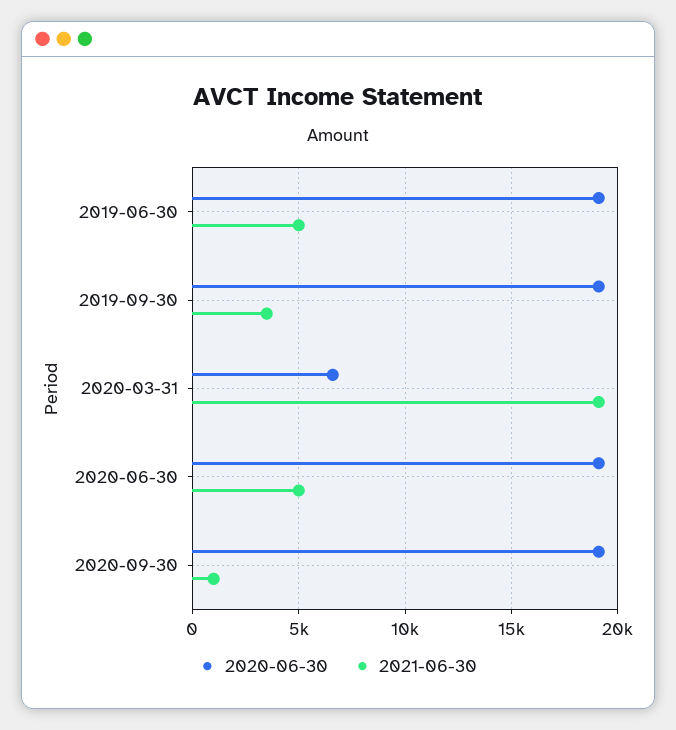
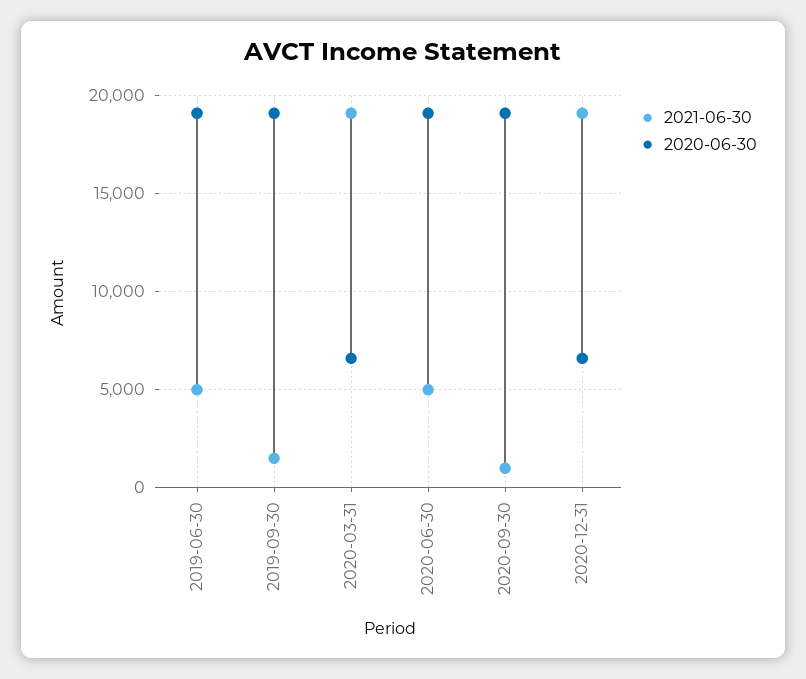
2021-06-30, 2019-09-30: 3500 -> 1500
2021-06-30, 2020-12-31: none -> 19000
2020-06-30, 2020-12-31: none -> 6500

